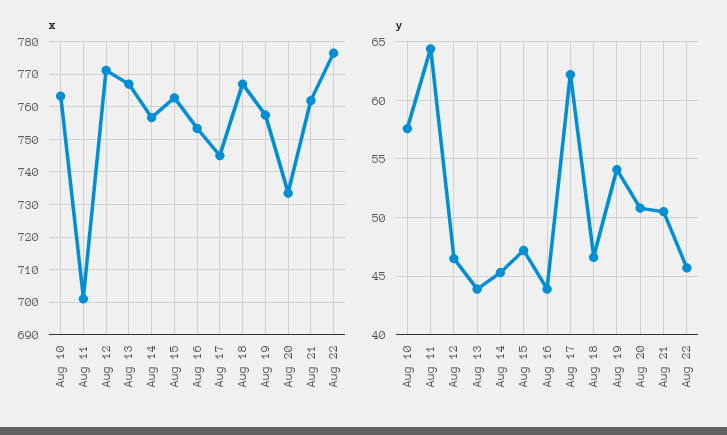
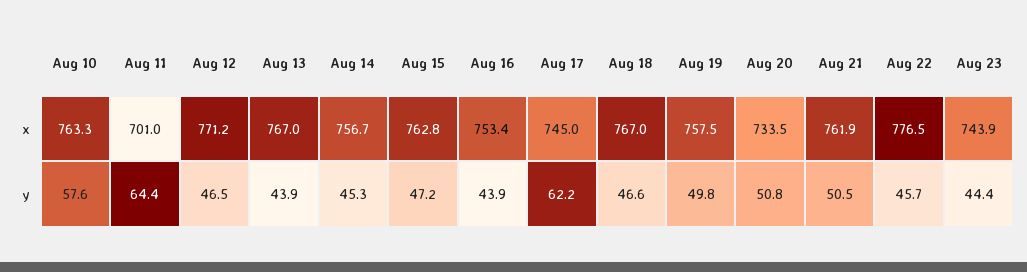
y, Aug 19: 54 -> 49.8
x, Aug 23: none -> 743.9
y, Aug 23: none -> 44.4

